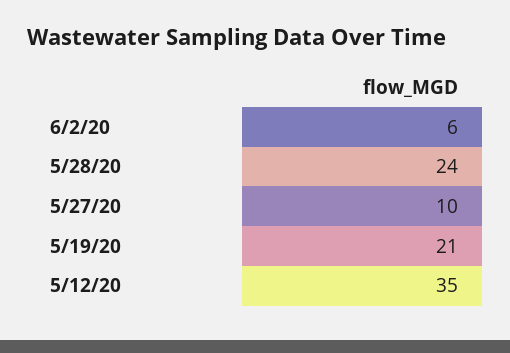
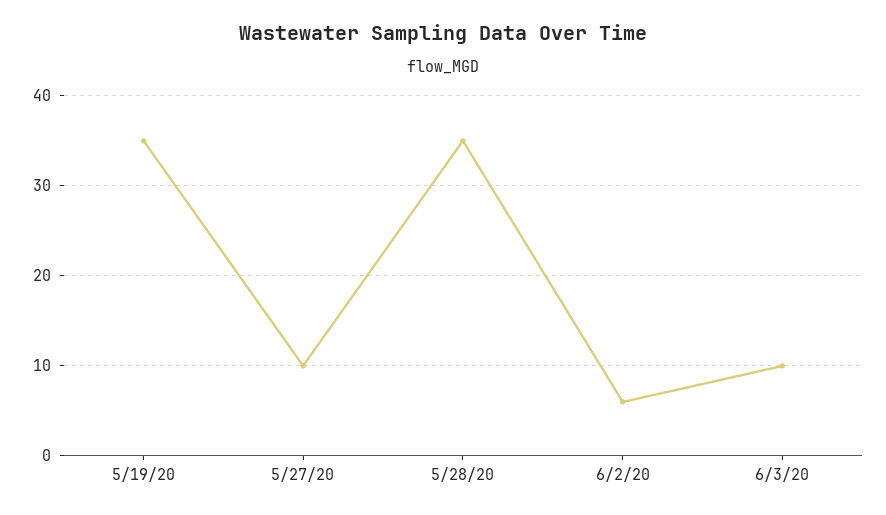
5/28/20: 24 -> 35
5/19/20: 21 -> 35
5/12/20: 35 -> none
6/3/20: none -> 10

